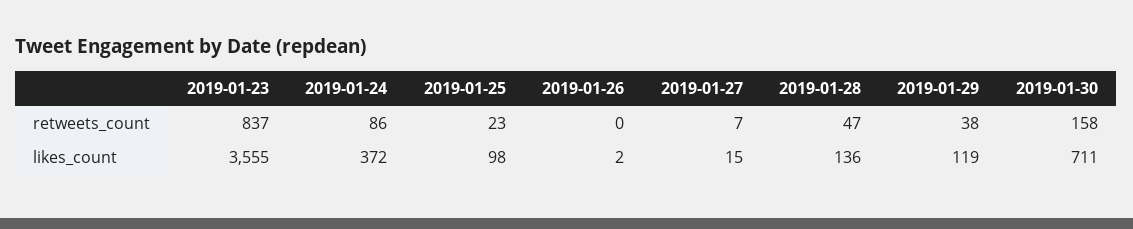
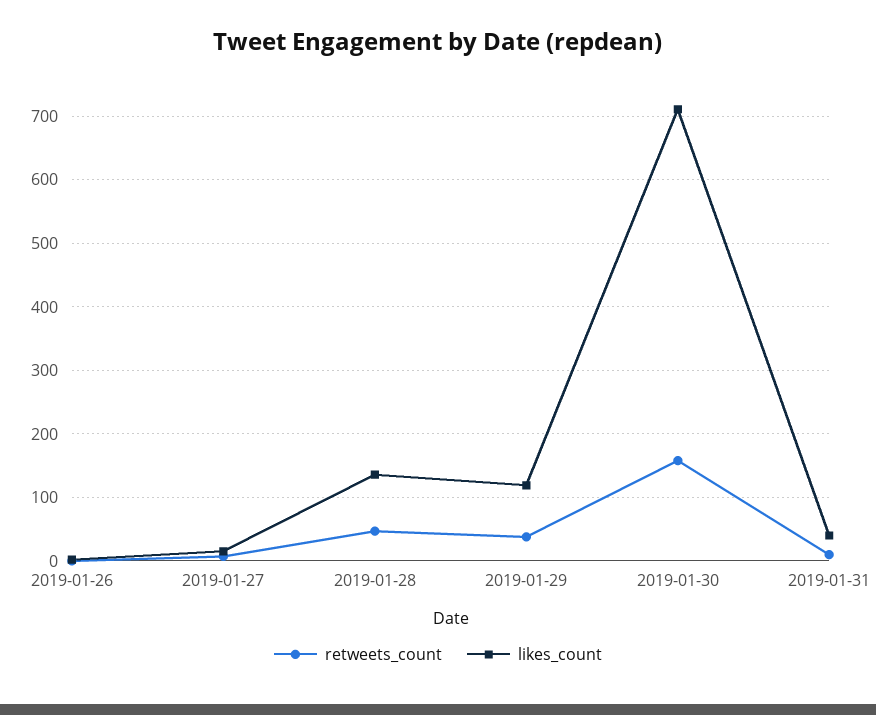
retweets_count, 2019-01-23: 837 -> none
retweets_count, 2019-01-24: 86 -> none
retweets_count, 2019-01-25: 23 -> none
likes_count, 2019-01-23: 3555 -> none
likes_count, 2019-01-24: 372 -> none
likes_count, 2019-01-25: 98 -> none
retweets_count, 2019-01-31: none -> 10
likes_count, 2019-01-31: none -> 40

